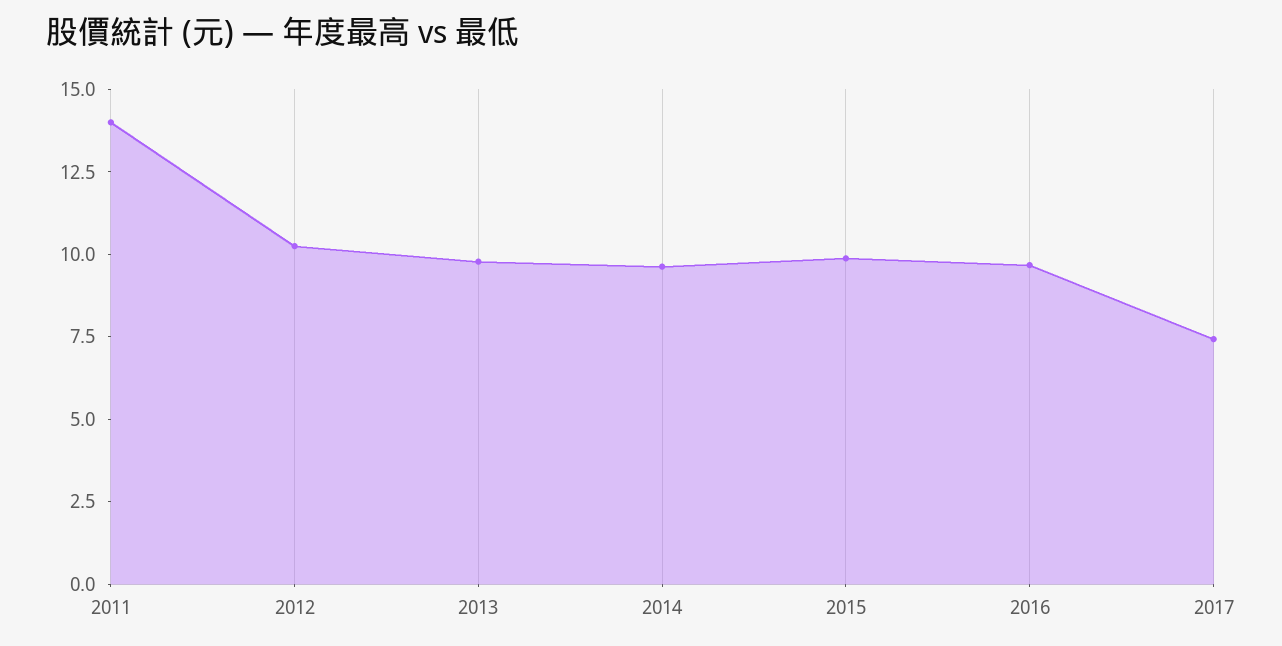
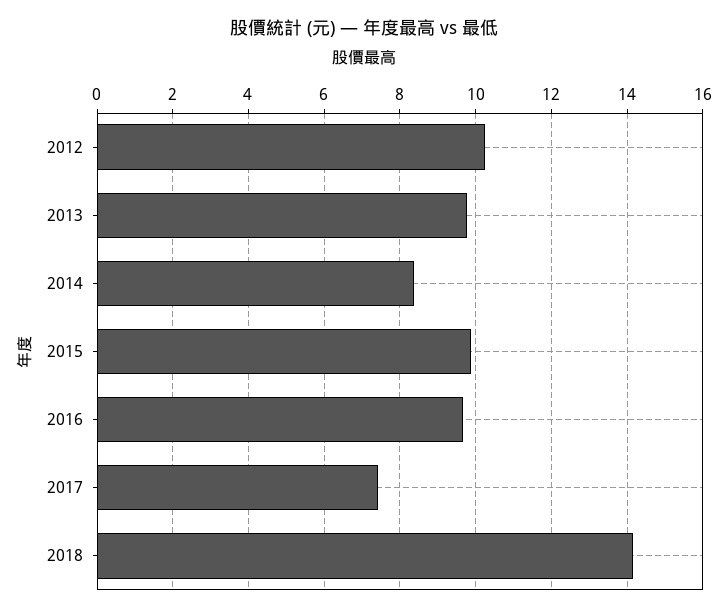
2011: 14 -> none
2014: 9.5 -> 8.4
2018: none -> 14.2

